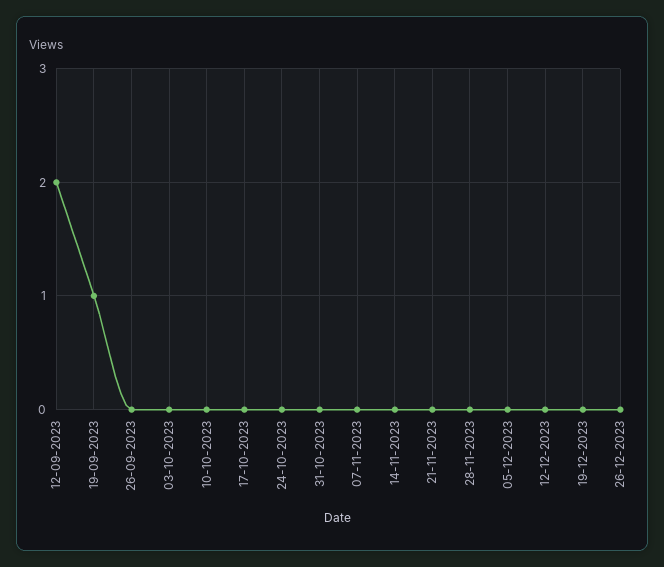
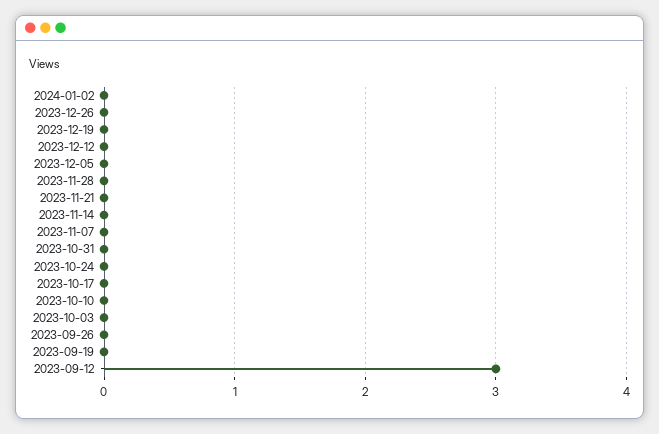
12-09-2023: 2 -> 3
19-09-2023: 1 -> 0
2024-01-02: none -> 0

